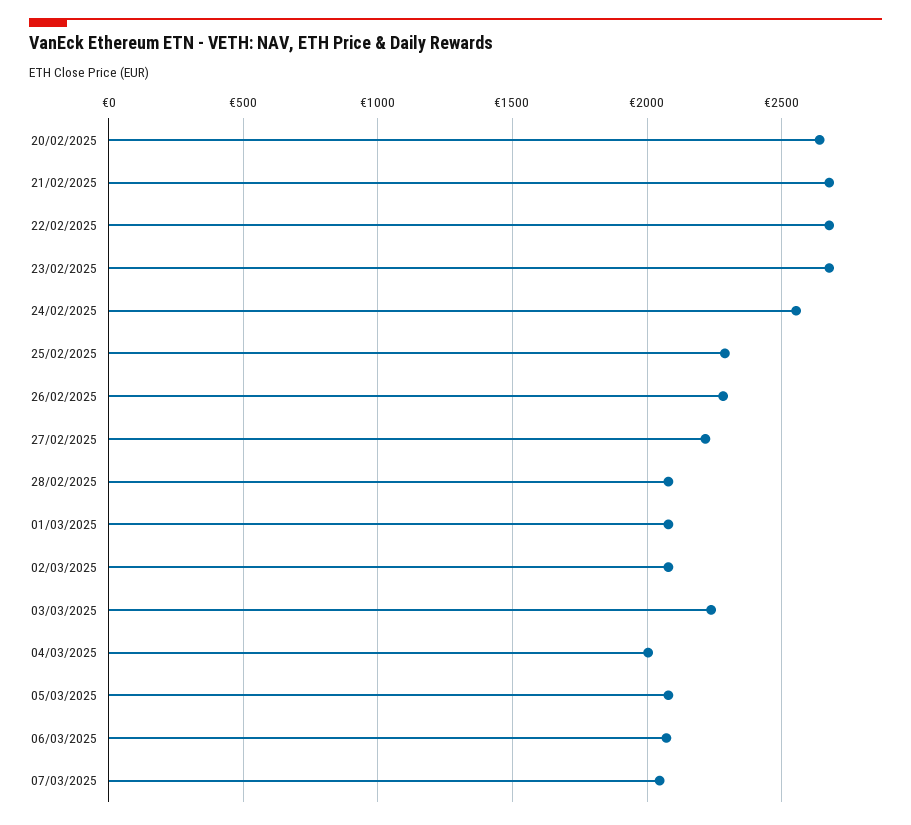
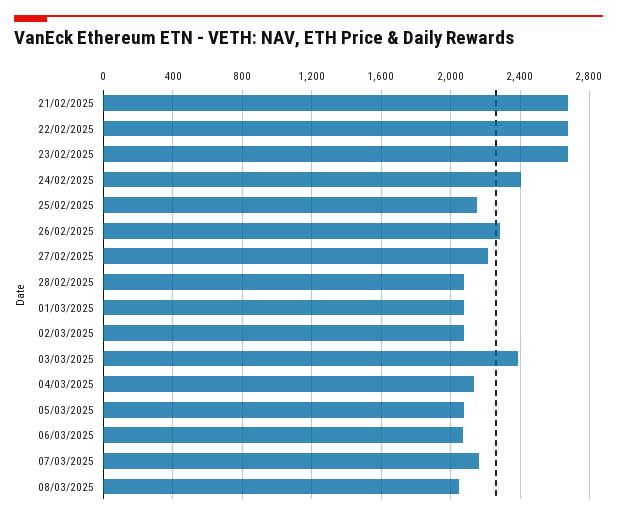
20/02/2025: 2650 -> none
24/02/2025: 2550 -> 2400
25/02/2025: 2300 -> 2150
03/03/2025: 2250 -> 2400
04/03/2025: 2000 -> 2150
07/03/2025: 2050 -> 2150
08/03/2025: none -> 2050

